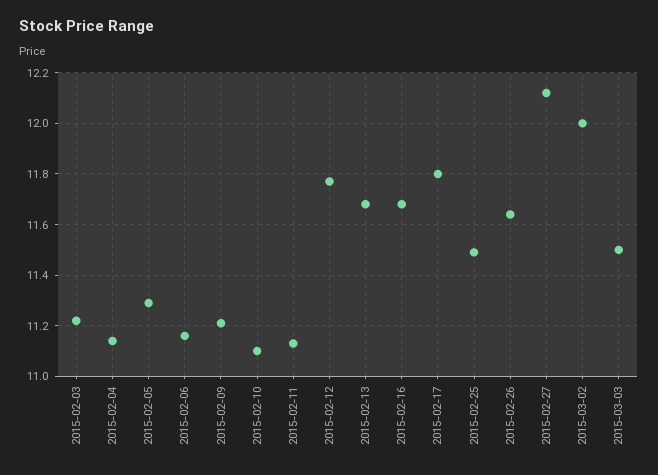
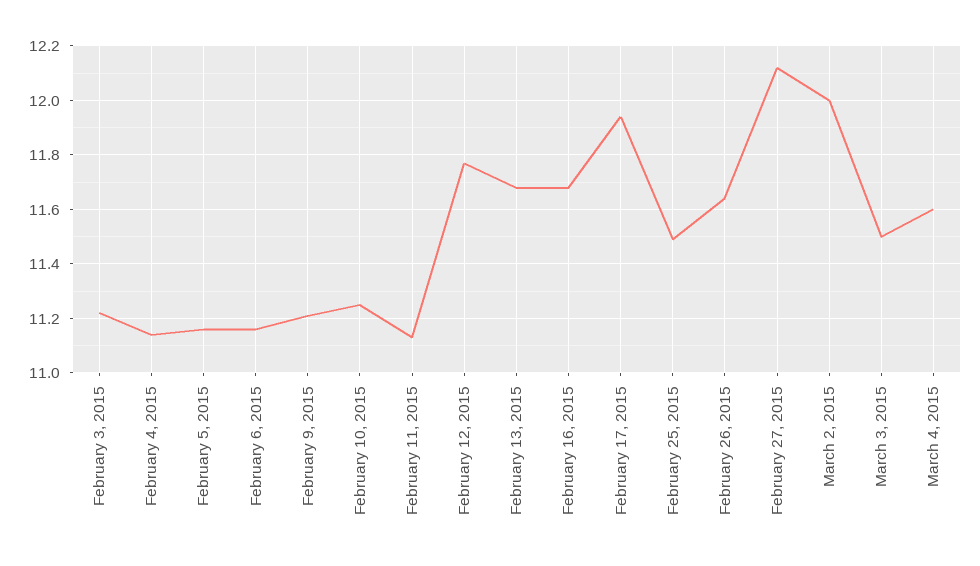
2015-02-05: 11.3 -> 11.15
2015-02-10: 11.1 -> 11.25
2015-02-17: 11.8 -> 11.95
March 4, 2015: none -> 11.6

